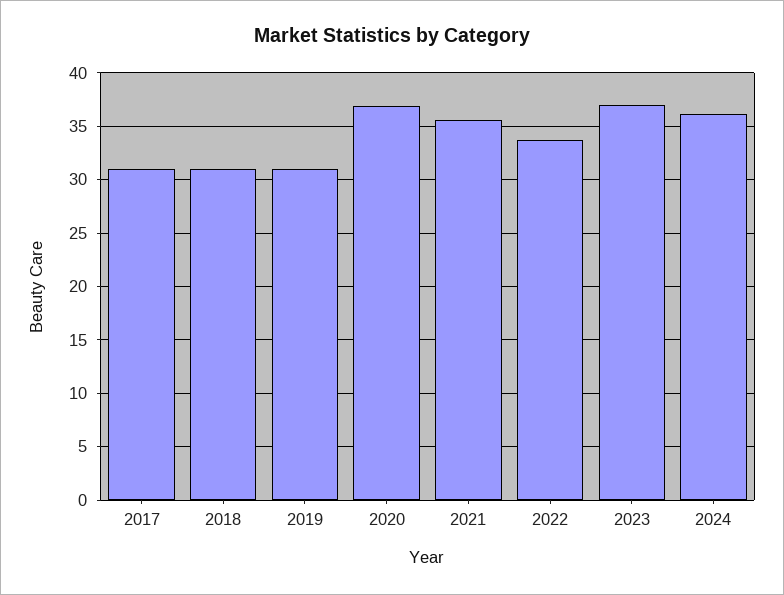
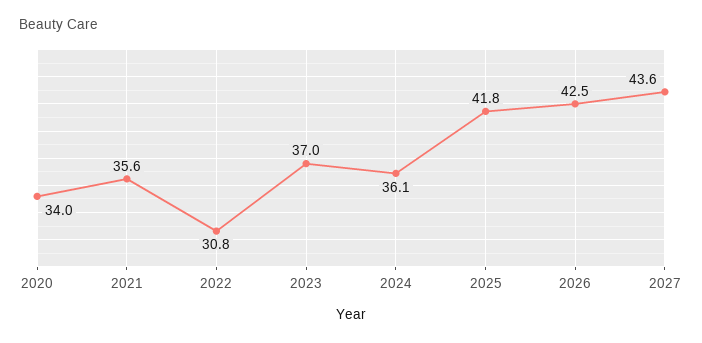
2017: 31 -> none
2018: 31 -> none
2019: 31 -> none
2020: 37 -> 34
2022: 34 -> 30.8
2025: none -> 41.8
2026: none -> 42.5
2027: none -> 43.6

